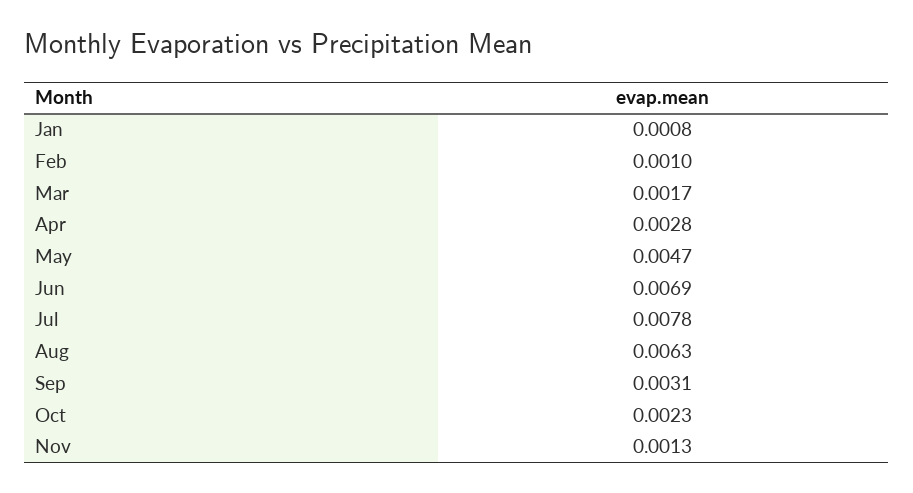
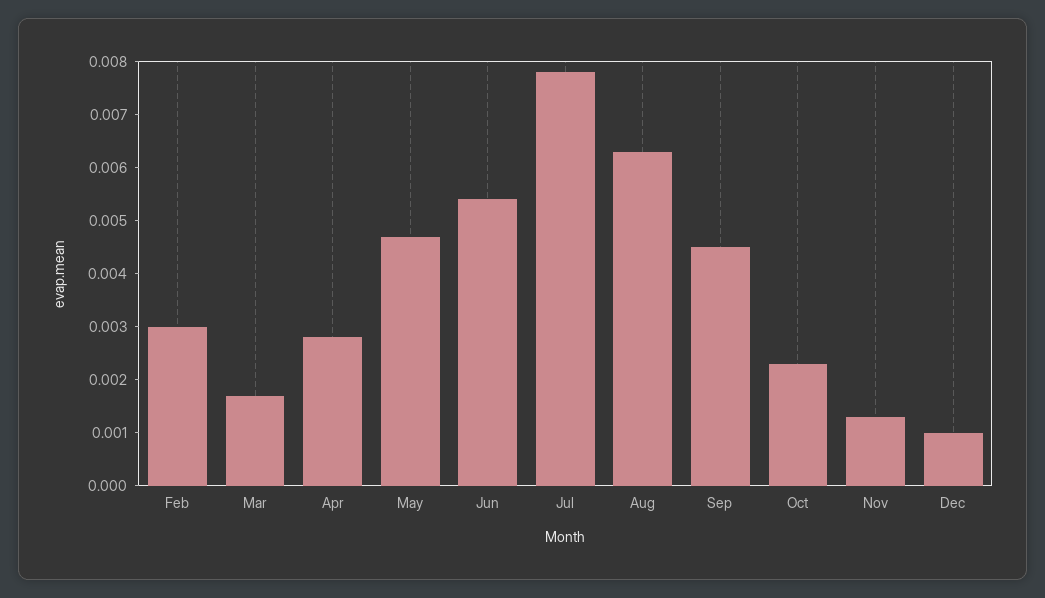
Jan: 0.0008 -> none
Feb: 0.001 -> 0.003
Jun: 0.0069 -> 0.0055
Sep: 0.0031 -> 0.0045
Dec: none -> 0.001

